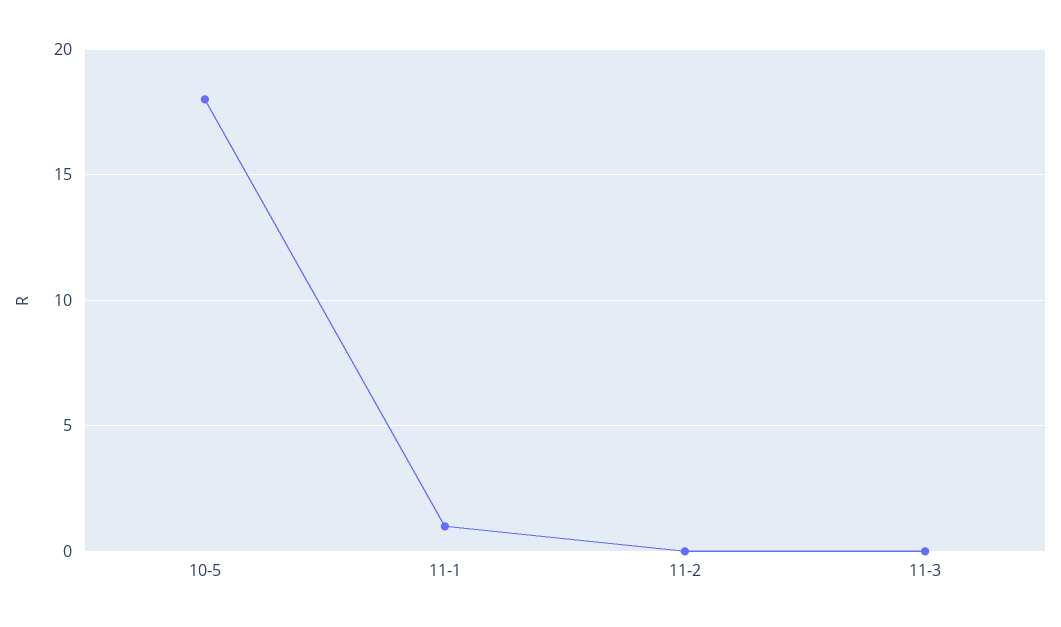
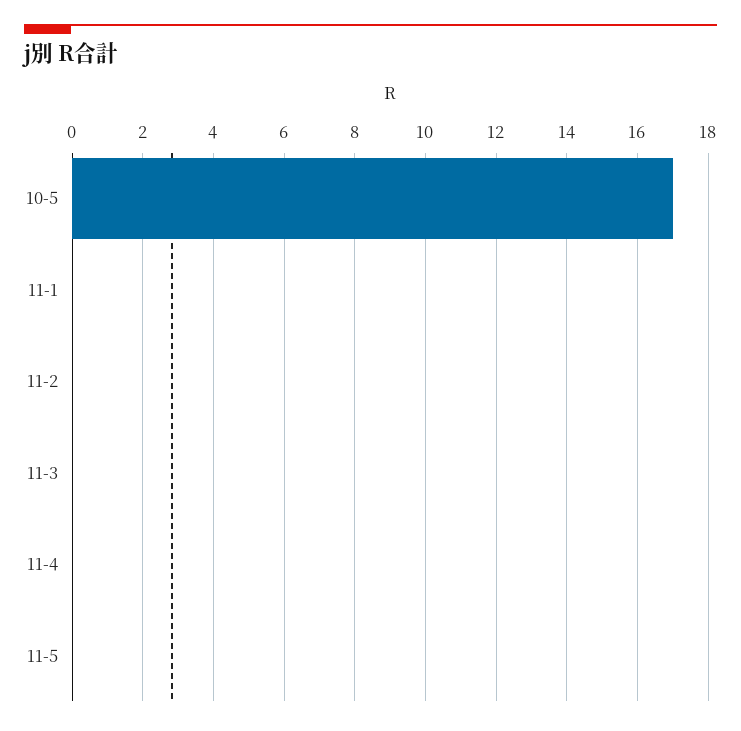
10-5: 18 -> 17
11-1: 1 -> 0
11-4: none -> 0
11-5: none -> 0

